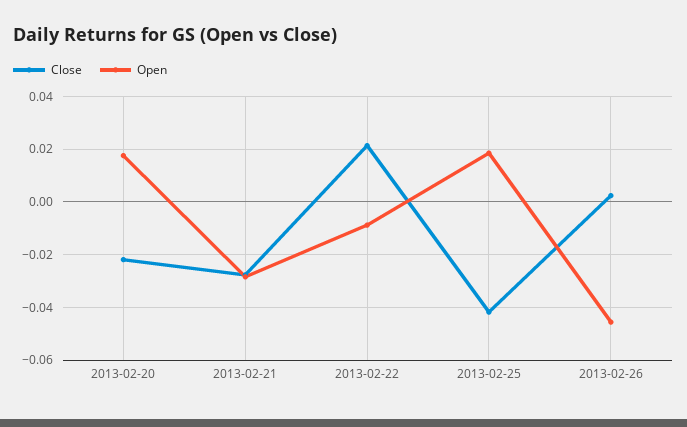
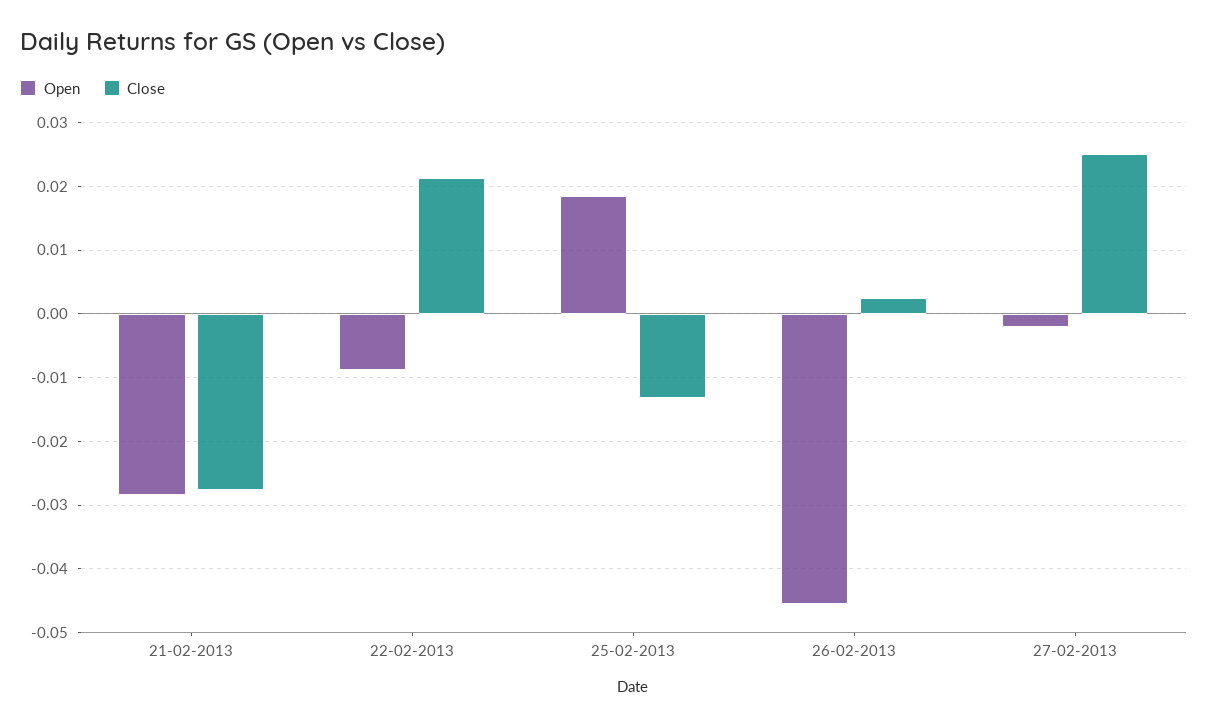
Close, 2013-02-20: -0.0225 -> none
Open, 2013-02-20: 0.0175 -> none
Close, 2013-02-25: -0.0425 -> -0.013
Open, 27-02-2013: none -> -0.002
Close, 27-02-2013: none -> 0.025

